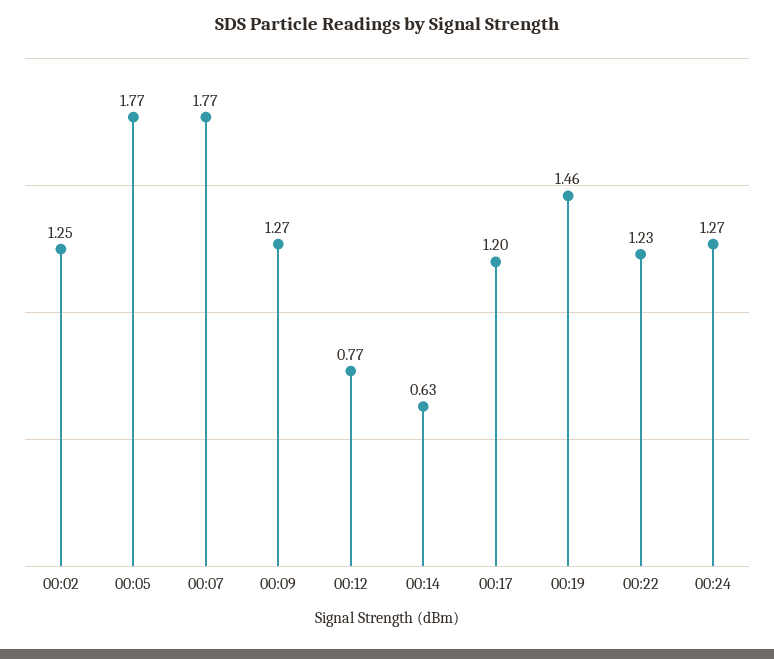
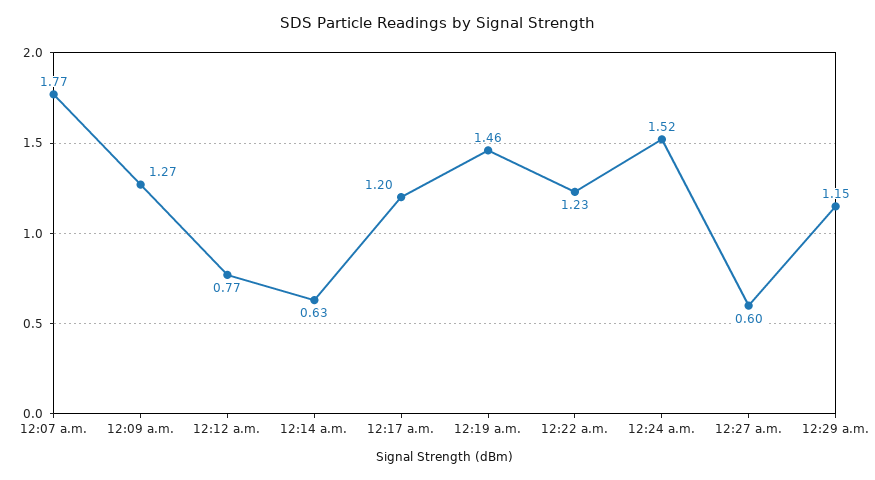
00:02: 1.25 -> none
00:05: 1.77 -> none
00:24: 1.27 -> 1.52
12:27 a.m.: none -> 0.6
12:29 a.m.: none -> 1.15

